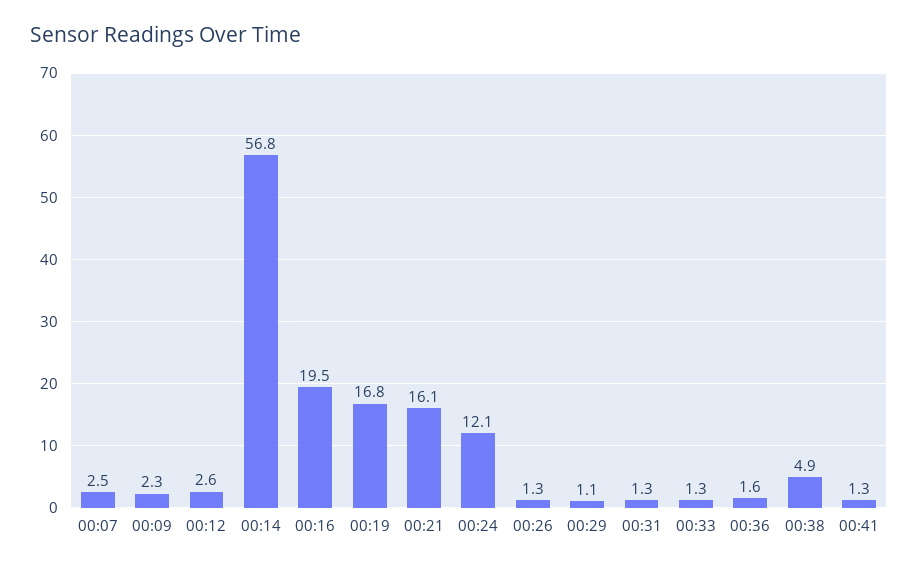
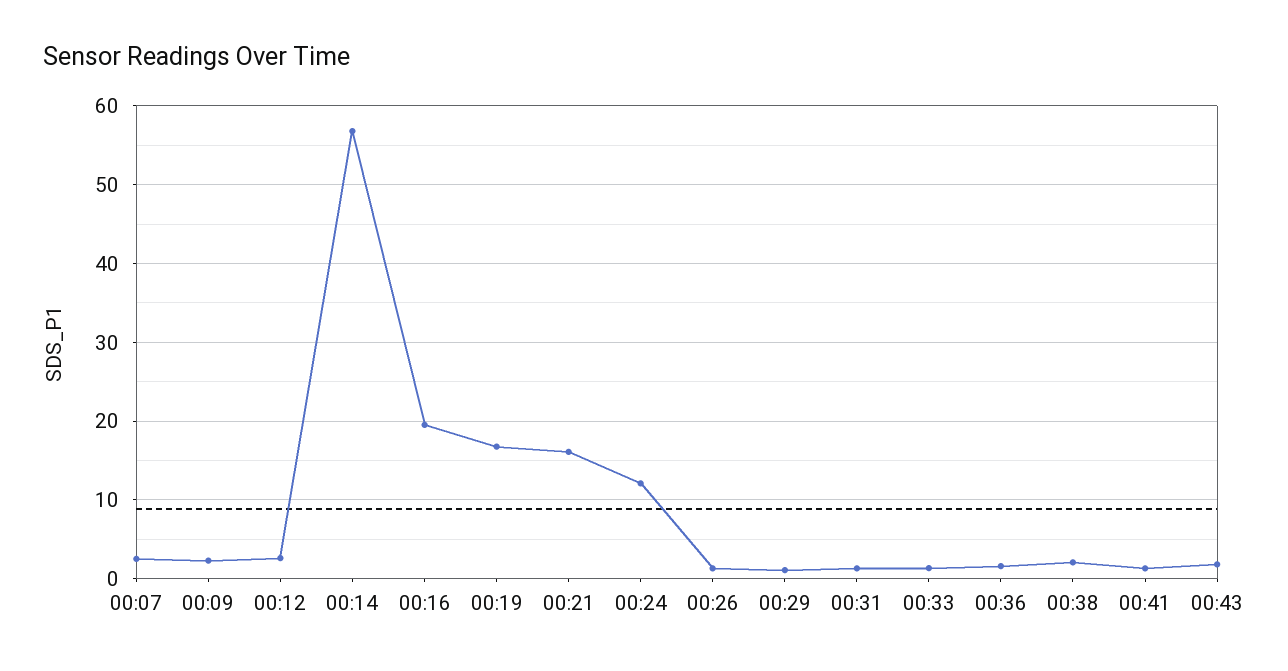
00:38: 4.9 -> 2
00:43: none -> 2

